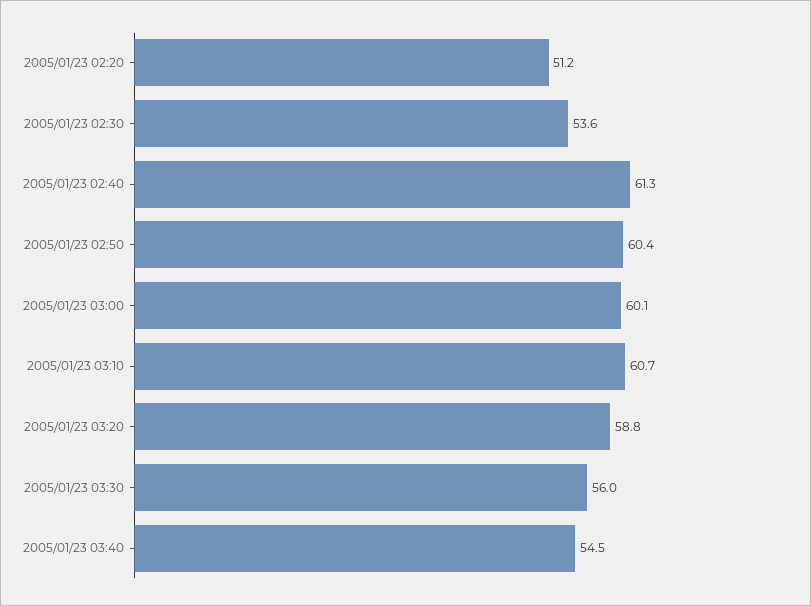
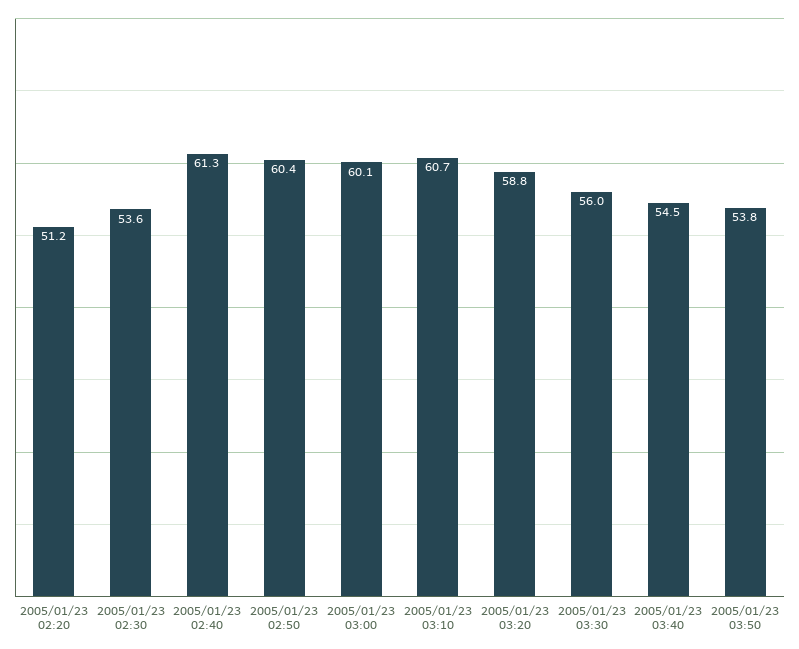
2005/01/23 03:50: none -> 53.8

